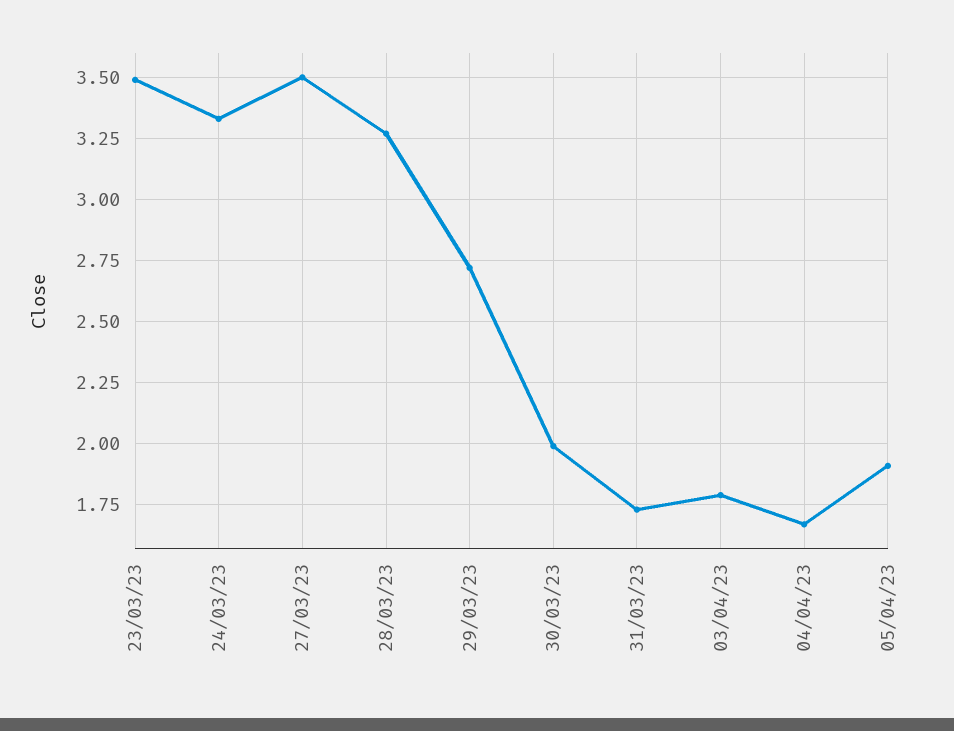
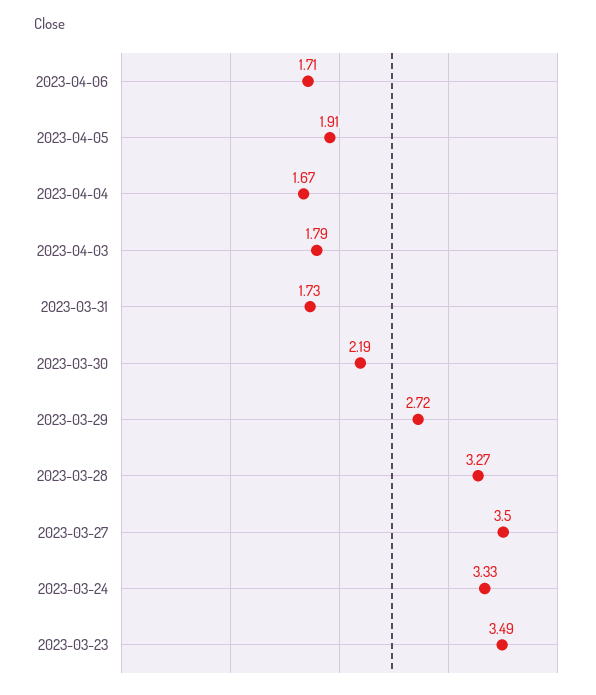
30/03/23: 2 -> 2.19
2023-04-06: none -> 1.71

